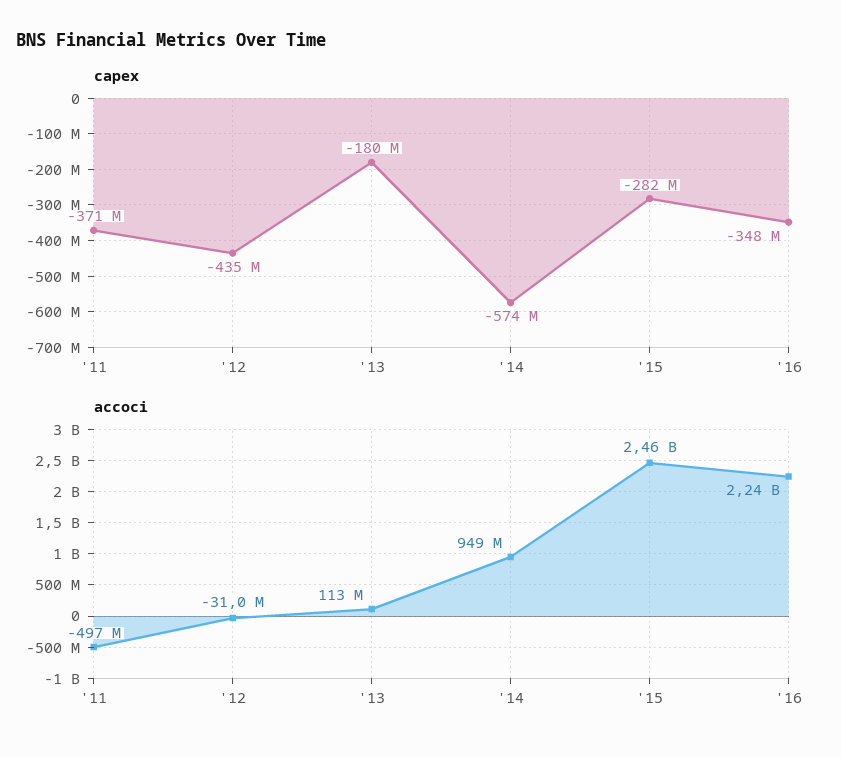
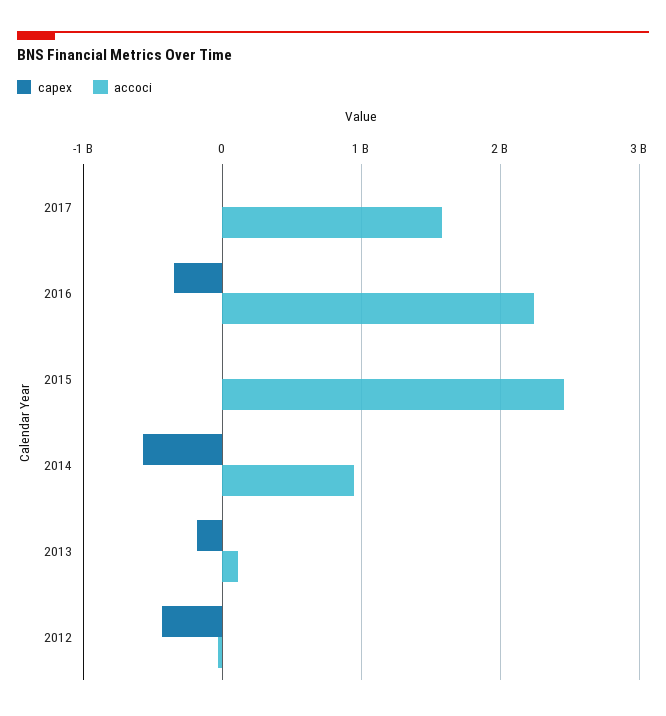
capex, '11: -371000000 -> none
capex, '15: -282000000 -> 0
accoci, '11: -497000000 -> none
capex, 2017: none -> 0
accoci, 2017: none -> 1600000000

